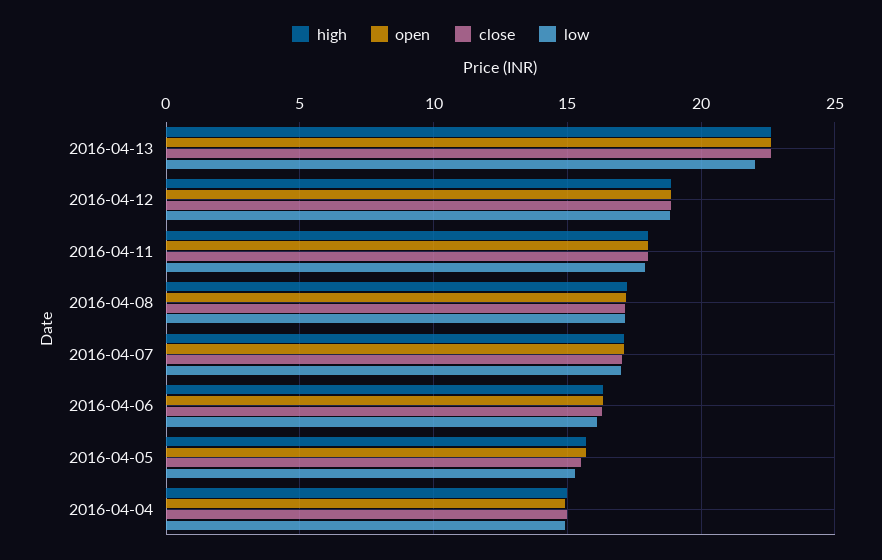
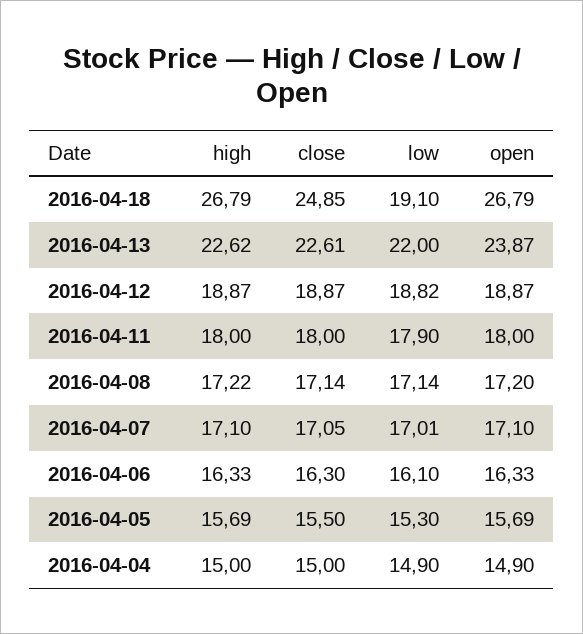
open, 2016-04-13: 22.5 -> 23.87
high, 2016-04-18: none -> 26.79
close, 2016-04-18: none -> 24.85
low, 2016-04-18: none -> 19.1
open, 2016-04-18: none -> 26.79

